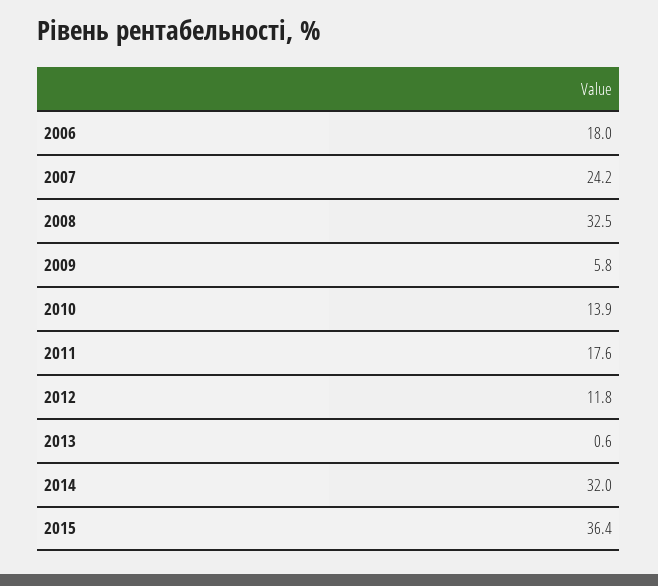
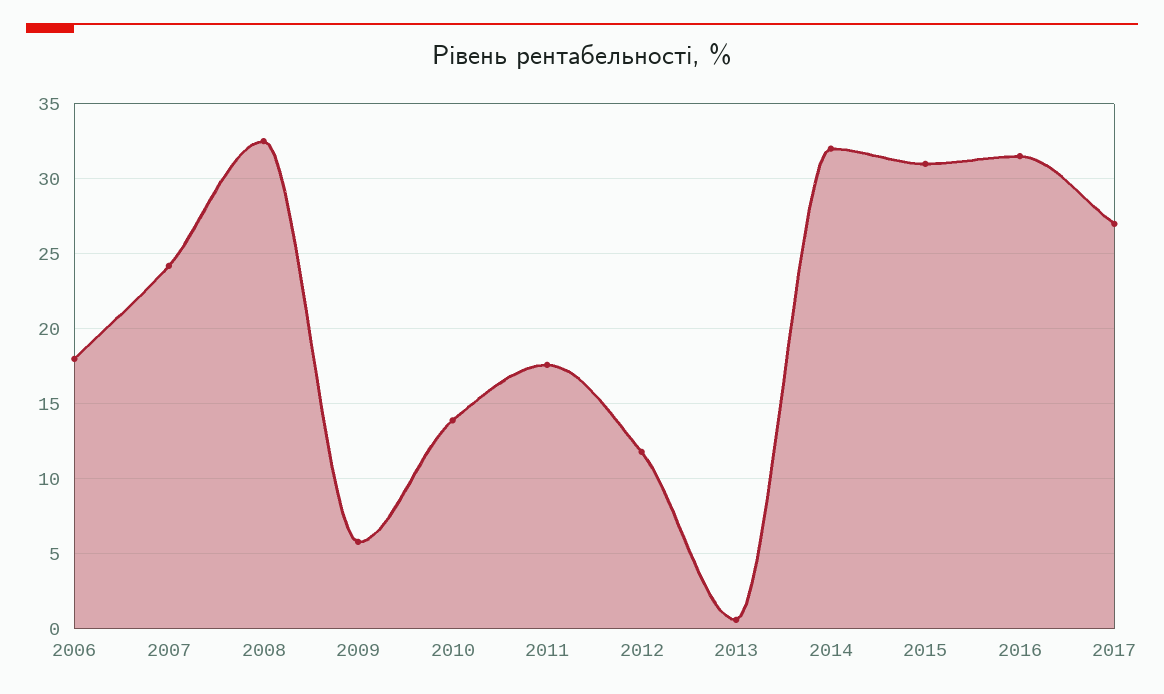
2015: 36.4 -> 31
2016: none -> 31.5
2017: none -> 27

